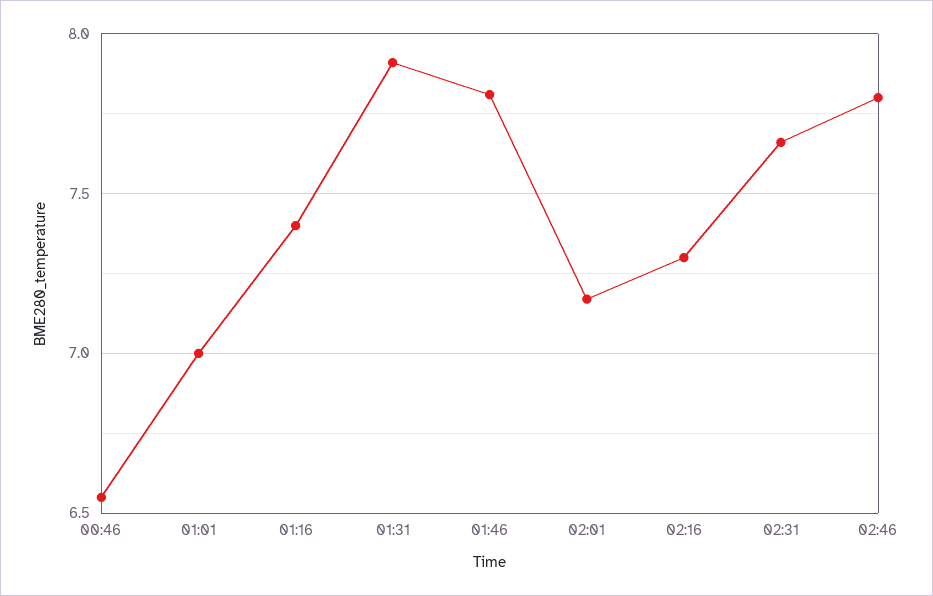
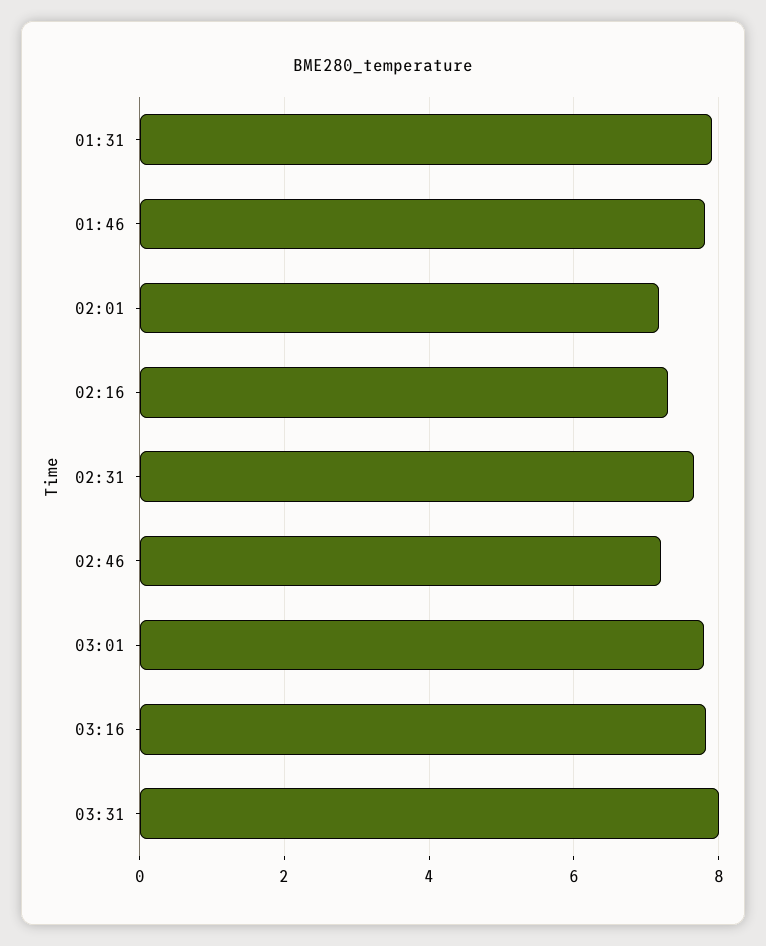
00:46: 6.55 -> none
01:01: 7 -> none
01:16: 7.4 -> none
02:46: 7.8 -> 7.2
03:01: none -> 7.8
03:16: none -> 7.8
03:31: none -> 8

